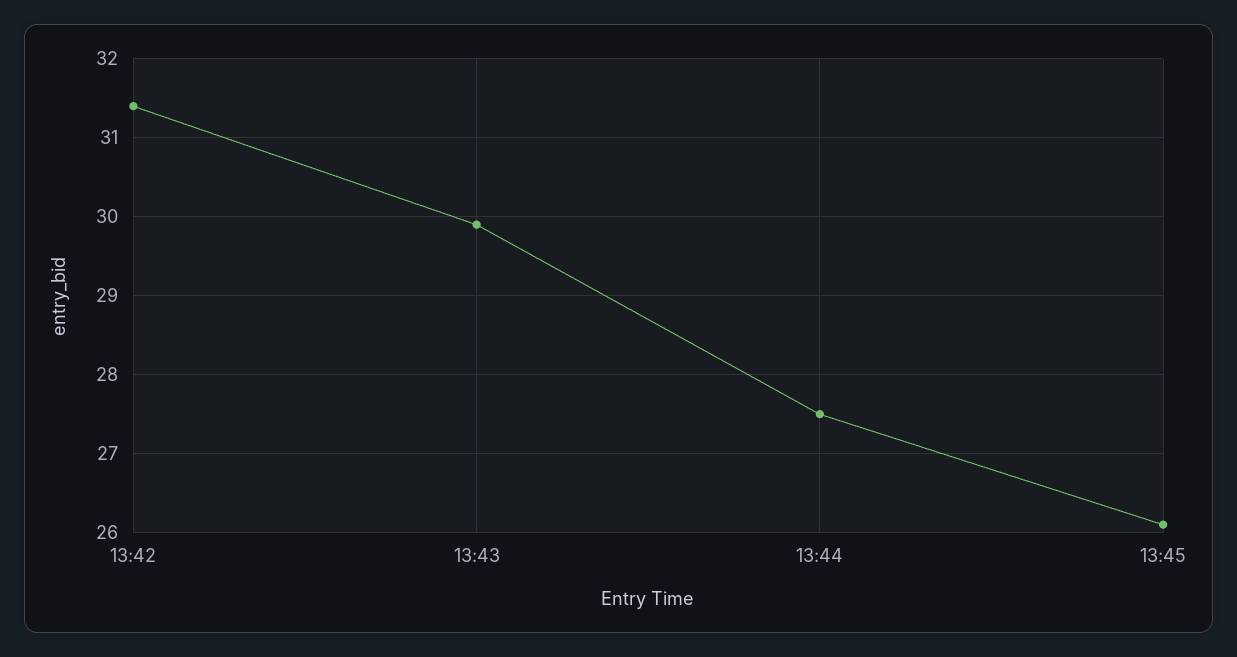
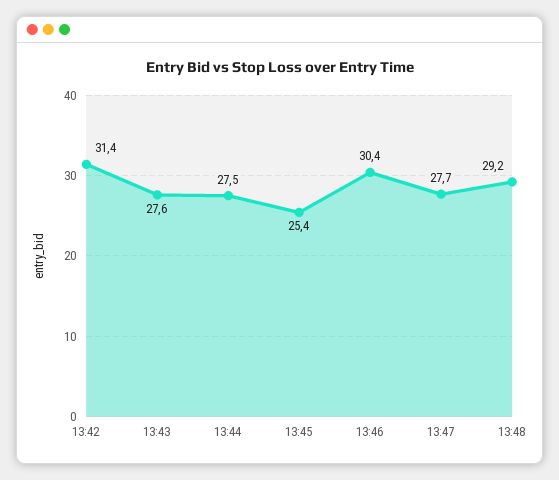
13:43: 29.9 -> 27.6
13:45: 26.1 -> 25.4
13:46: none -> 30.4
13:47: none -> 27.7
13:48: none -> 29.2

